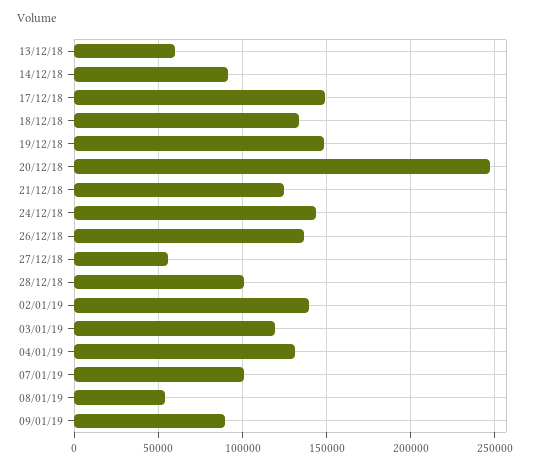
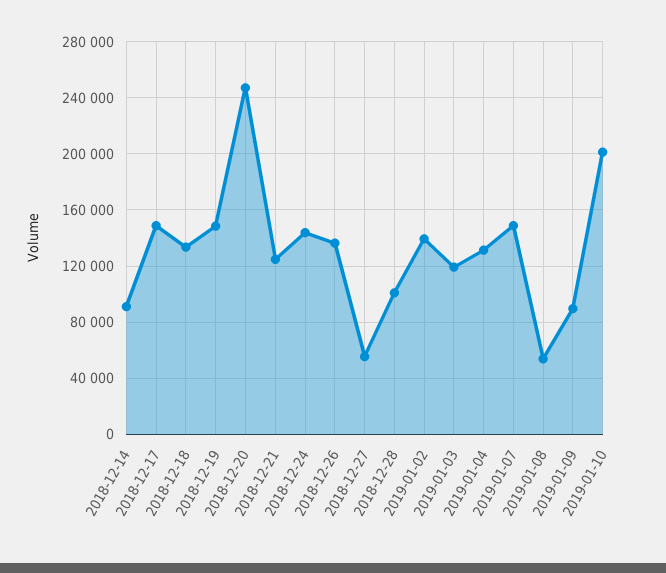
13/12/18: 60000 -> none
07/01/19: 100000 -> 150000
2019-01-10: none -> 200000

